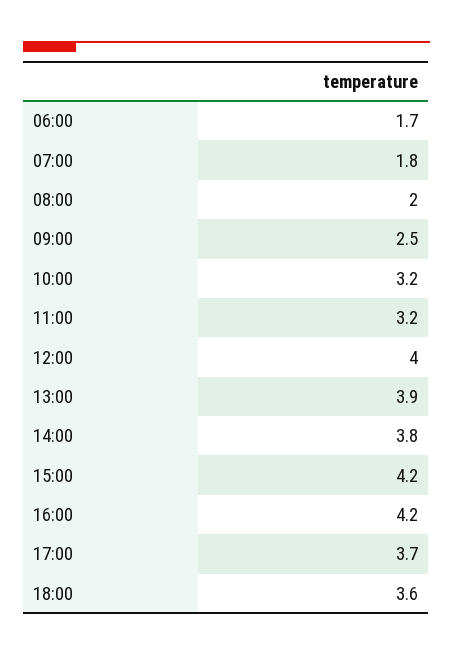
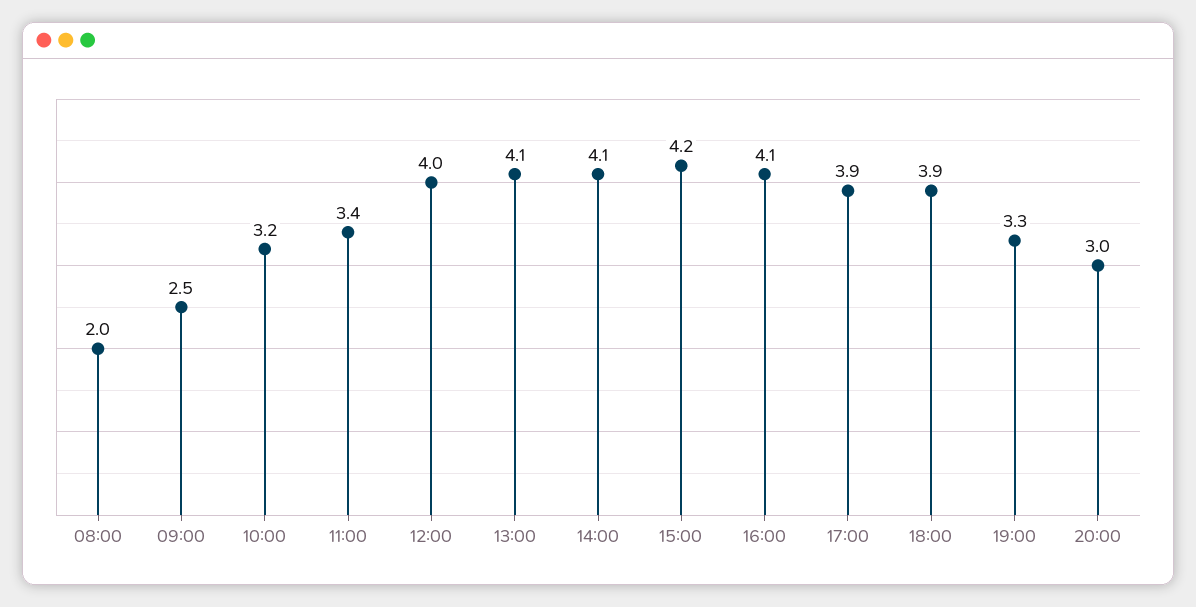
06:00: 1.7 -> none
07:00: 1.8 -> none
11:00: 3.2 -> 3.4
13:00: 3.9 -> 4.1
14:00: 3.8 -> 4.1
16:00: 4.2 -> 4.1
17:00: 3.7 -> 3.9
18:00: 3.6 -> 3.9
19:00: none -> 3.3
20:00: none -> 3

